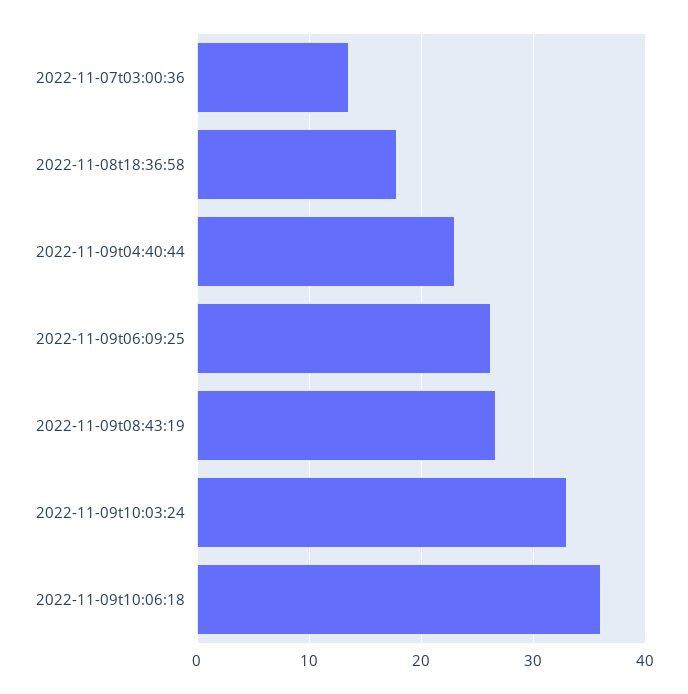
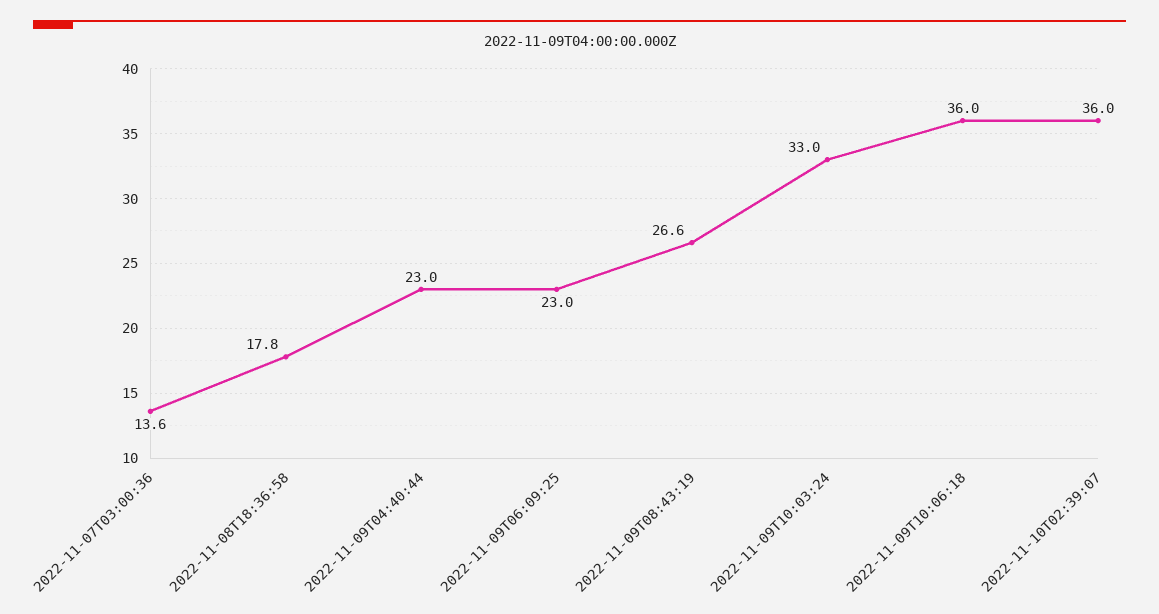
2022-11-09t06:09:25: 26 -> 23
2022-11-10T02:39:07: none -> 36

